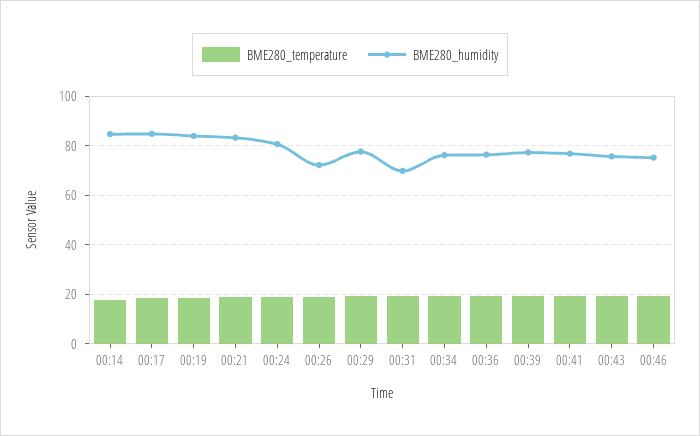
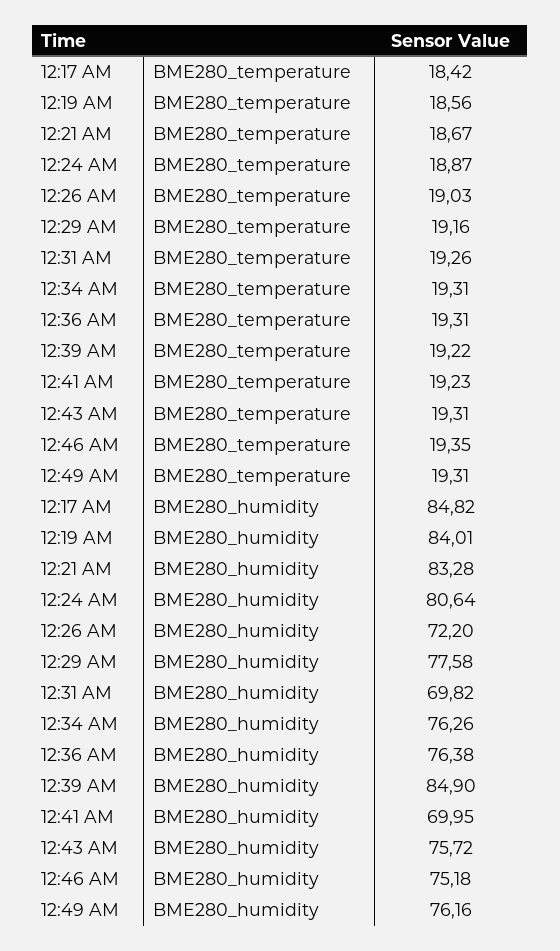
BME280_temperature, 00:14: 17.5 -> none
BME280_humidity, 00:14: 85 -> none
BME280_humidity, 00:39: 77.5 -> 84.9
BME280_humidity, 00:41: 77.5 -> 69.95
BME280_temperature, 12:49 AM: none -> 19.31
BME280_humidity, 12:49 AM: none -> 76.16

